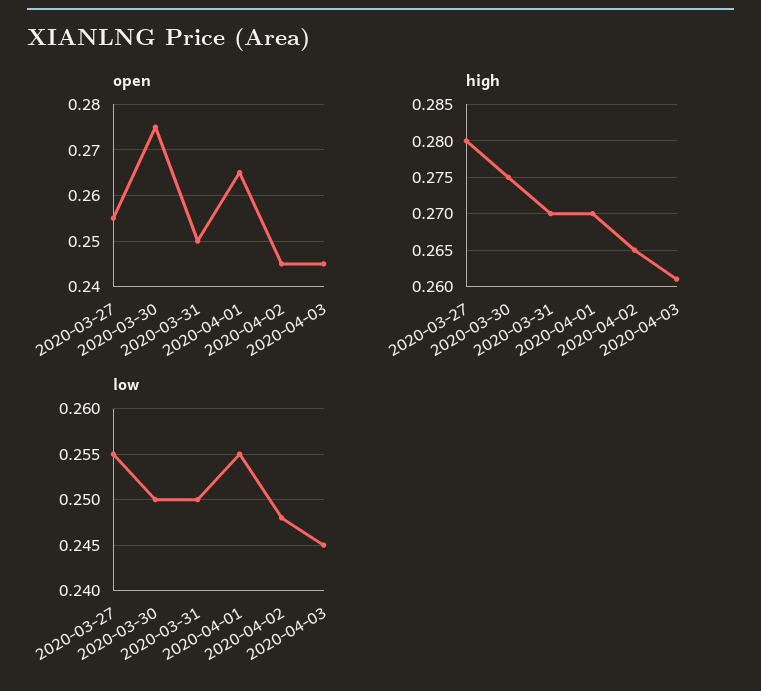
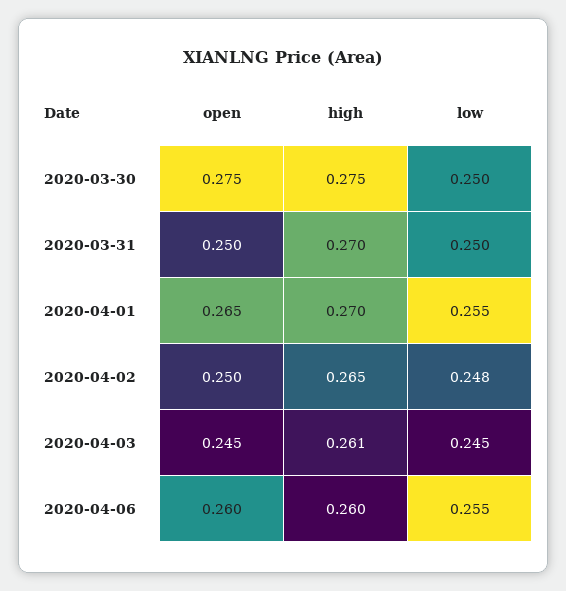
open, 2020-03-27: 0.255 -> none
open, 2020-04-02: 0.245 -> 0.25
high, 2020-03-27: 0.28 -> none
low, 2020-03-27: 0.255 -> none
open, 2020-04-06: none -> 0.26
high, 2020-04-06: none -> 0.26
low, 2020-04-06: none -> 0.255

